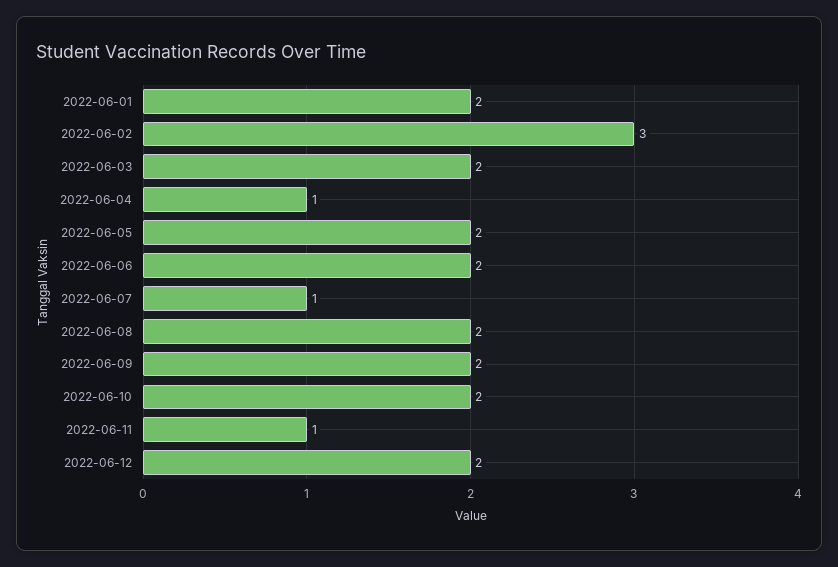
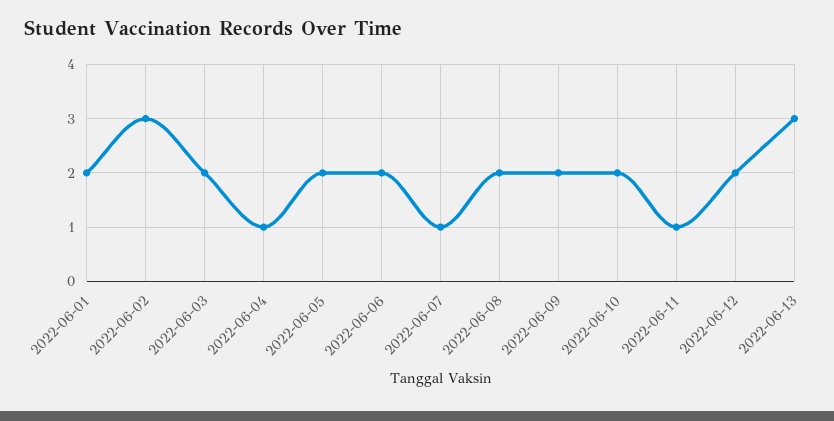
2022-06-13: none -> 3

